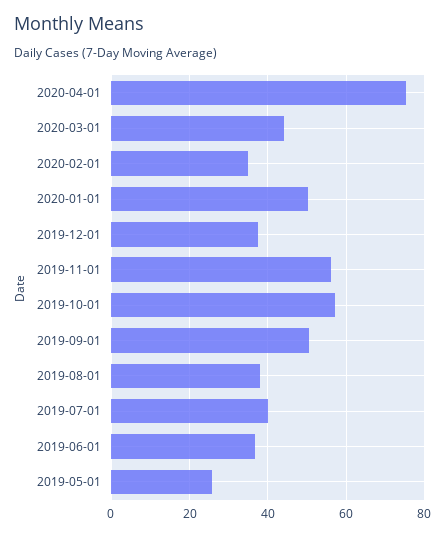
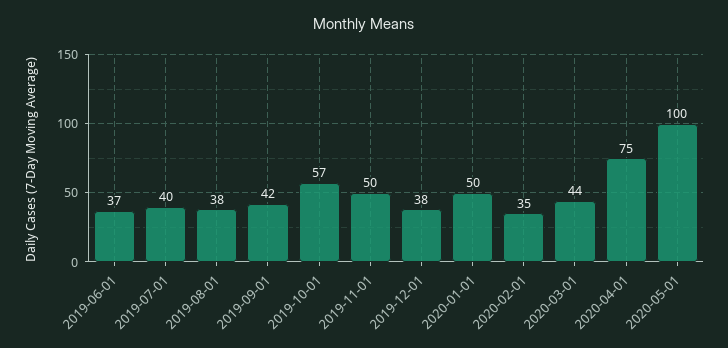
2019-11-01: 56 -> 50
2019-09-01: 50 -> 42
2019-05-01: 26 -> none
2020-05-01: none -> 100

